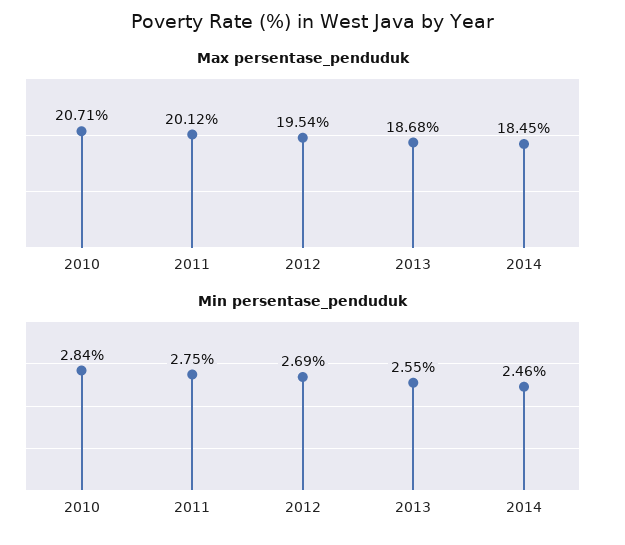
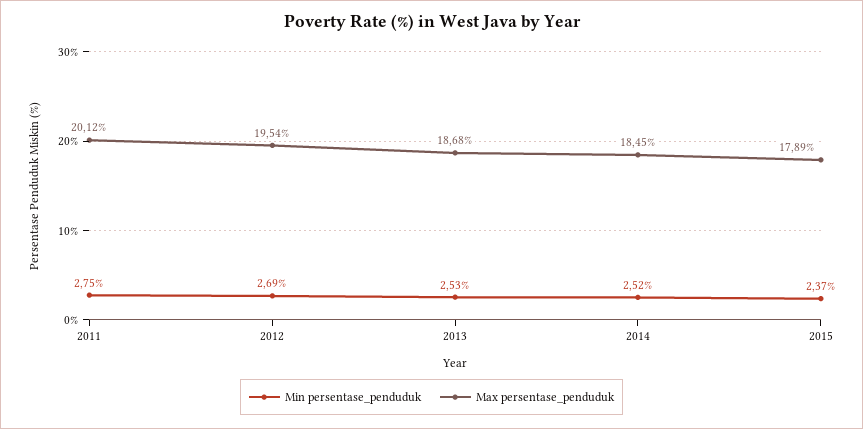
Max persentase_penduduk, 2010: 20.71 -> none
Min persentase_penduduk, 2010: 2.84 -> none
Min persentase_penduduk, 2013: 2.55 -> 2.53
Min persentase_penduduk, 2014: 2.46 -> 2.52
Min persentase_penduduk, 2015: none -> 2.37
Max persentase_penduduk, 2015: none -> 17.89

